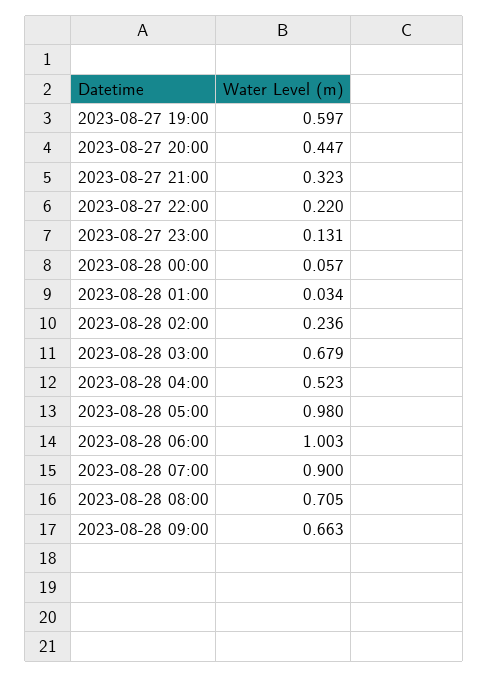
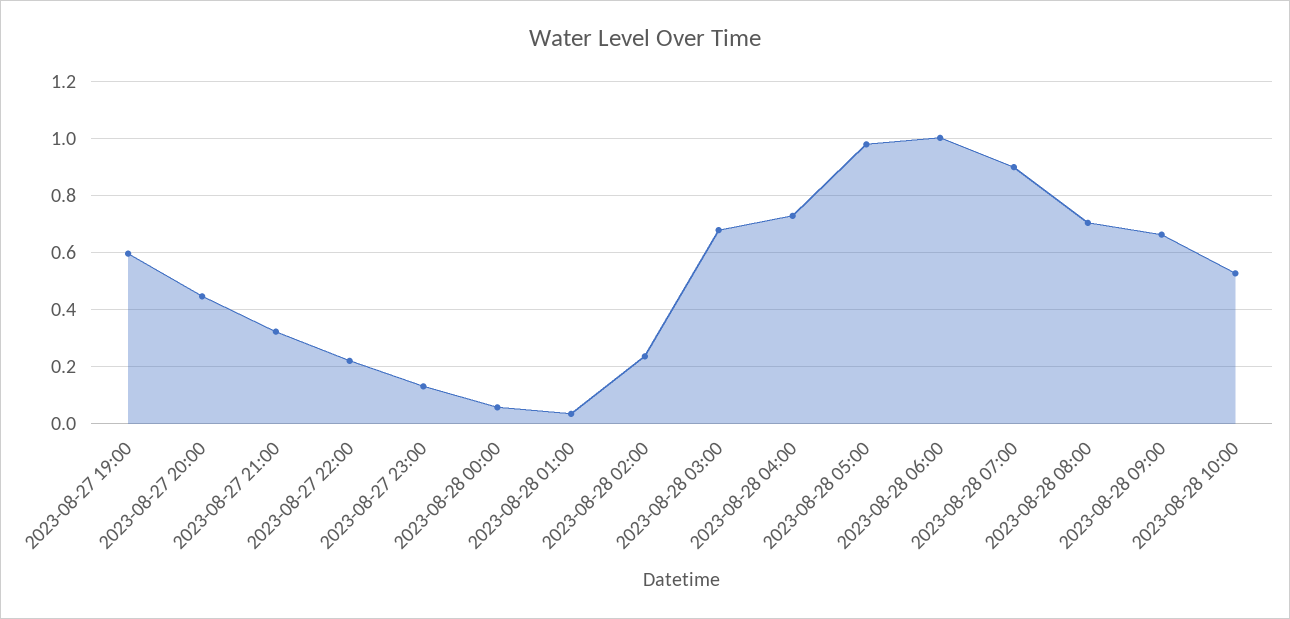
2023-08-28 04:00: 0.523 -> 0.725
2023-08-28 10:00: none -> 0.525

